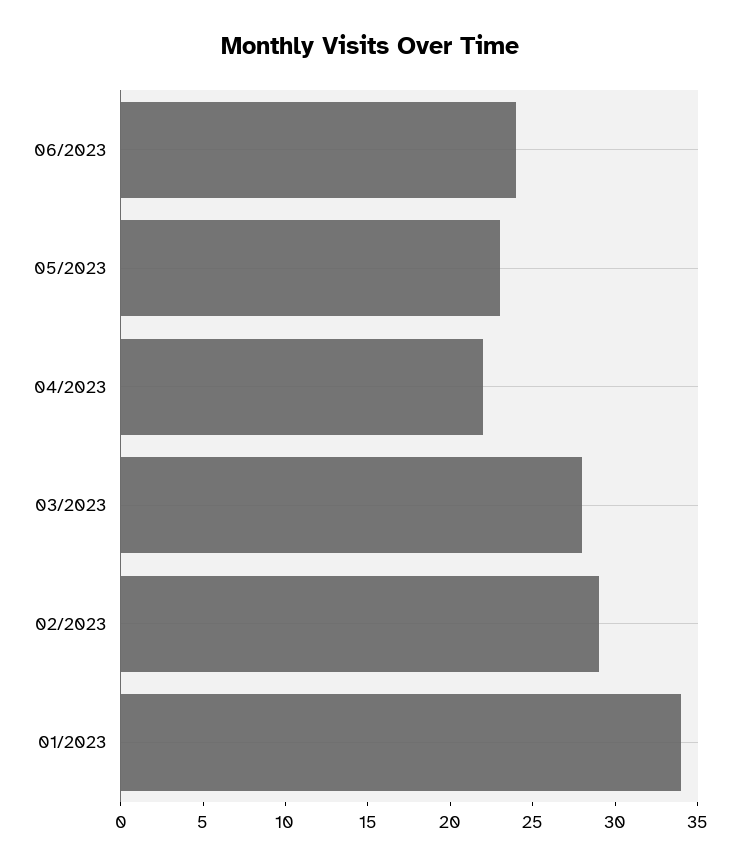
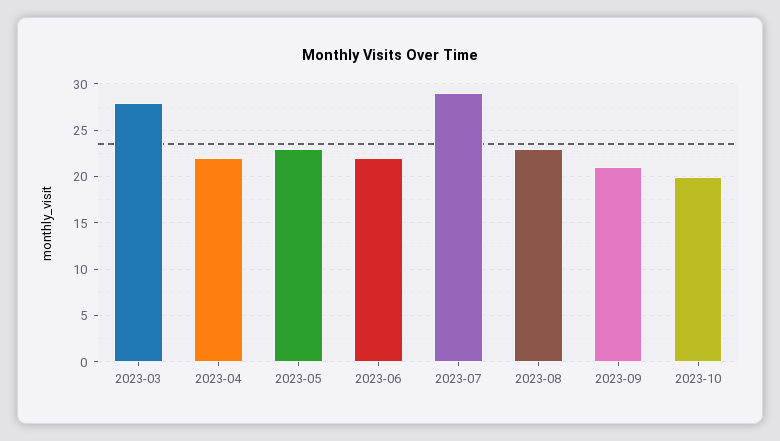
06/2023: 24 -> 22
02/2023: 29 -> none
01/2023: 34 -> none
2023-07: none -> 29
2023-08: none -> 23
2023-09: none -> 21
2023-10: none -> 20

